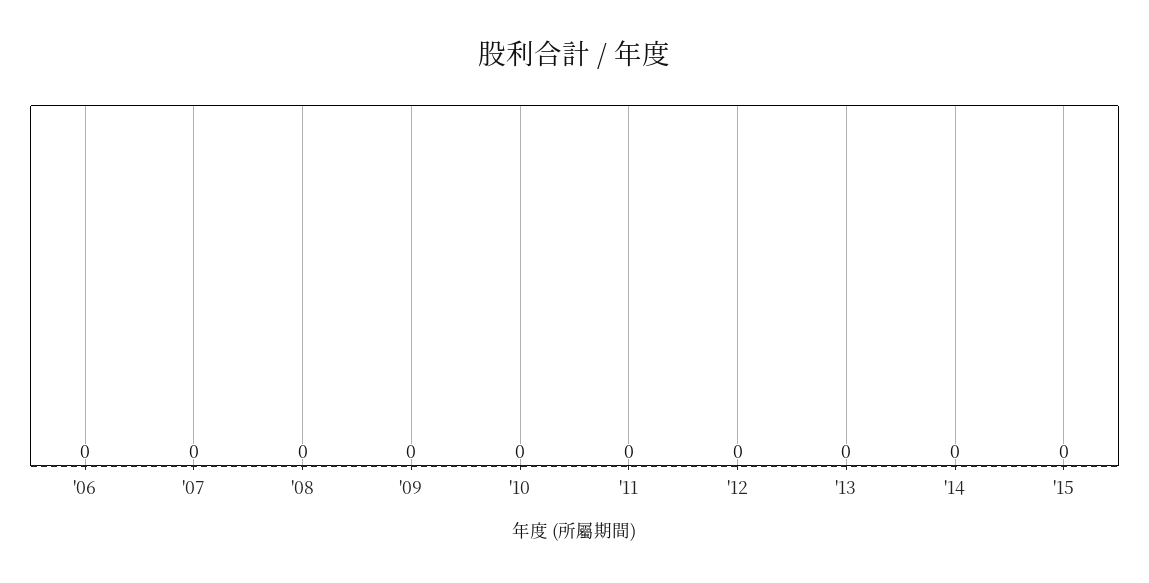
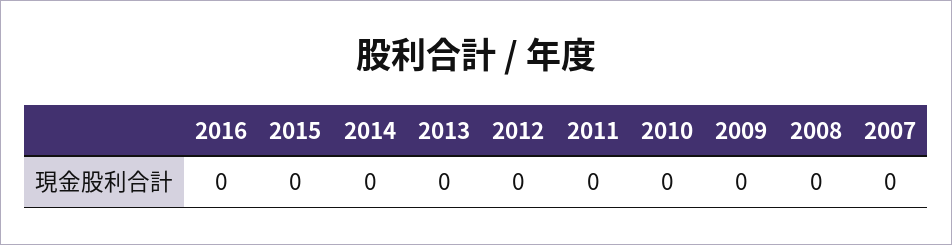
'06: 0 -> none
2016: none -> 0

